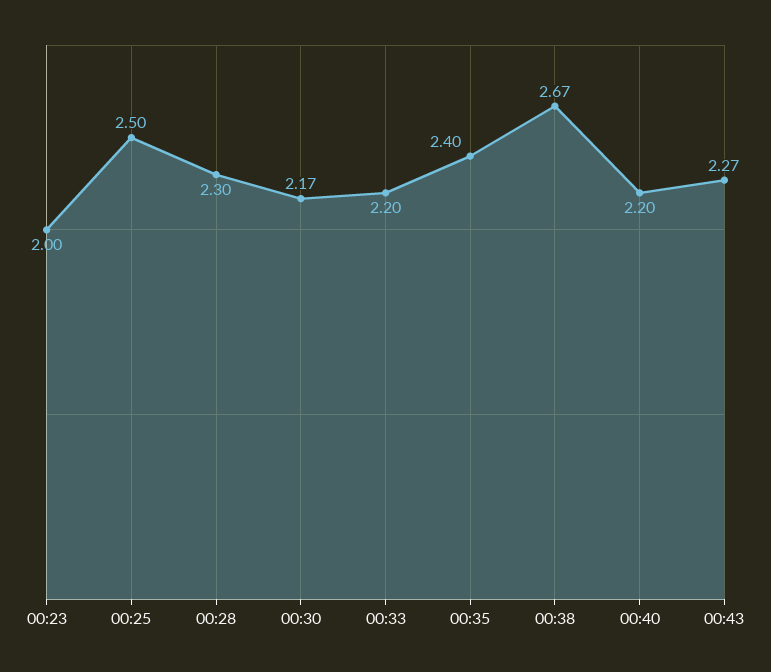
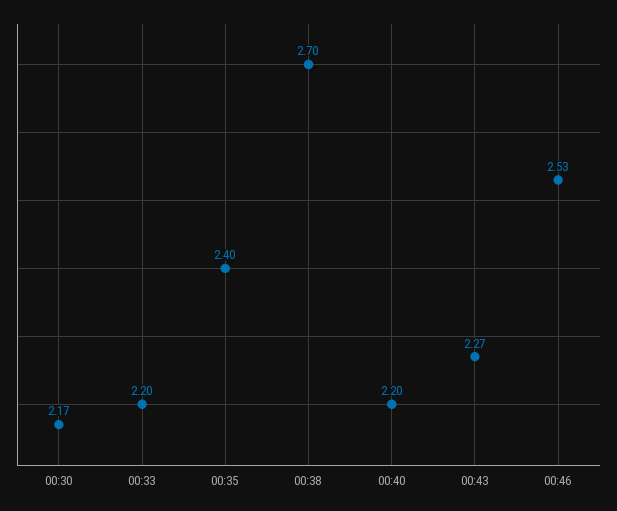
00:23: 2 -> none
00:25: 2.5 -> none
00:28: 2.3 -> none
00:38: 2.67 -> 2.7
00:46: none -> 2.53

